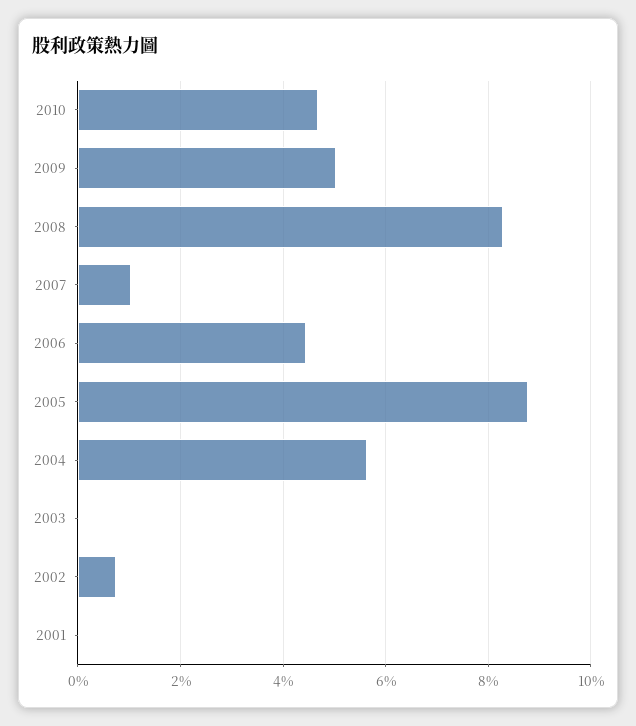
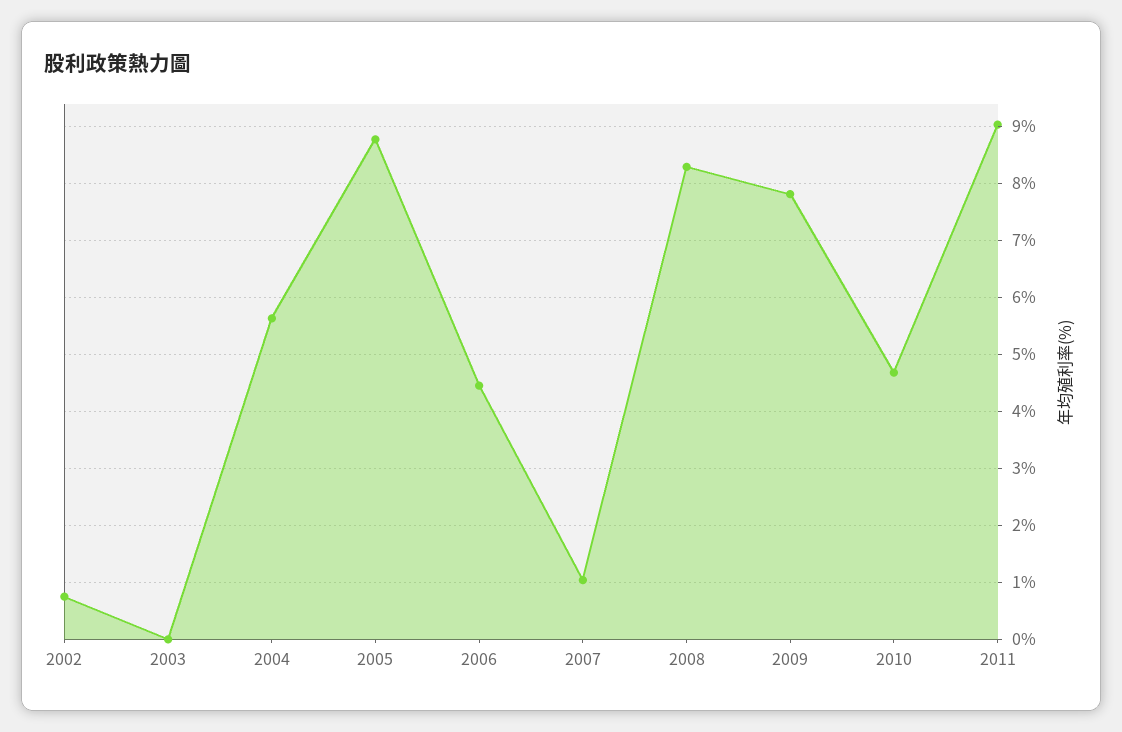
2009: 5 -> 7.8
2001: 0 -> none
2011: none -> 9

